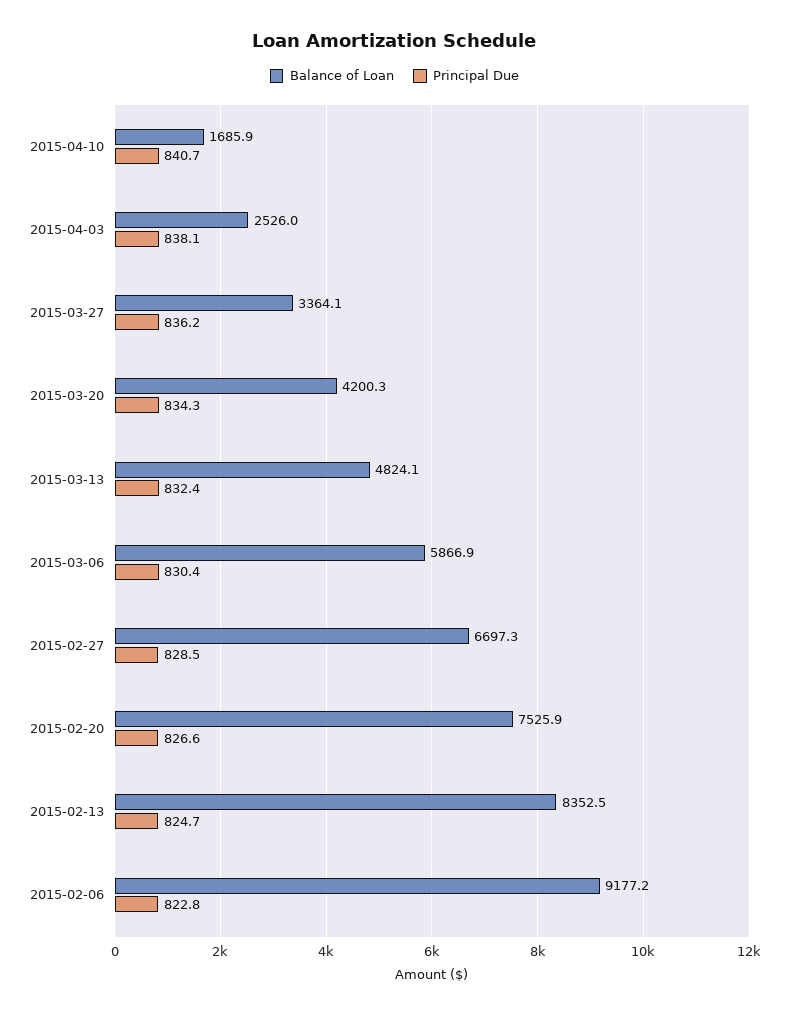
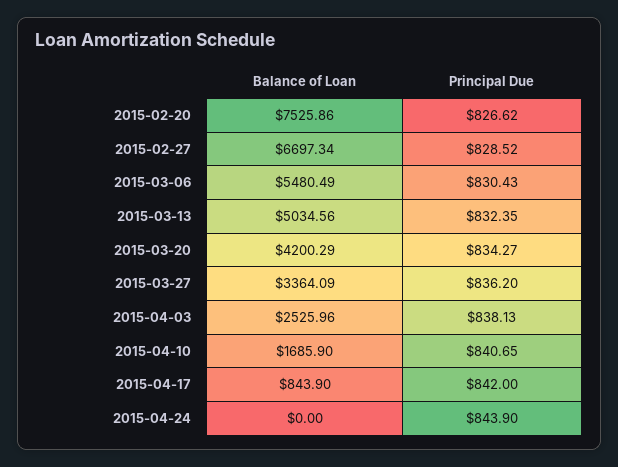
Balance of Loan, 2015-03-13: 4824.1 -> 5034.56
Balance of Loan, 2015-03-06: 5866.9 -> 5480.49
Balance of Loan, 2015-02-13: 8352.5 -> none
Principal Due, 2015-02-13: 824.7 -> none
Balance of Loan, 2015-02-06: 9177.2 -> none
Principal Due, 2015-02-06: 822.8 -> none
Balance of Loan, 2015-04-17: none -> 843.9
Principal Due, 2015-04-17: none -> 842
Balance of Loan, 2015-04-24: none -> 0
Principal Due, 2015-04-24: none -> 843.9

